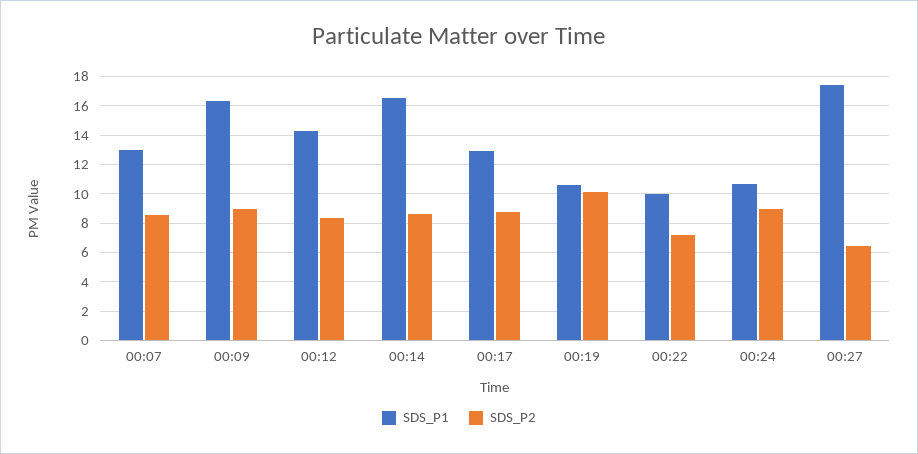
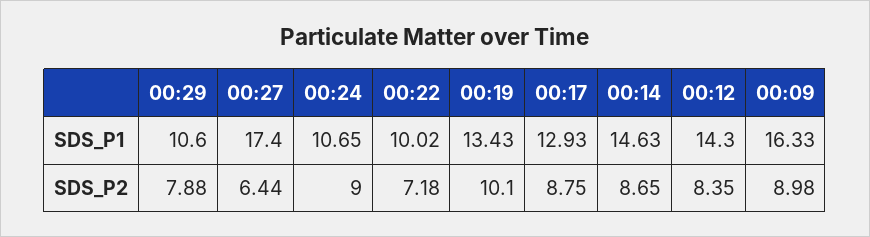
SDS_P1, 00:07: 13 -> none
SDS_P2, 00:07: 8.5 -> none
SDS_P1, 00:14: 16.5 -> 14.63
SDS_P1, 00:19: 10.5 -> 13.43
SDS_P1, 00:29: none -> 10.6
SDS_P2, 00:29: none -> 7.88

